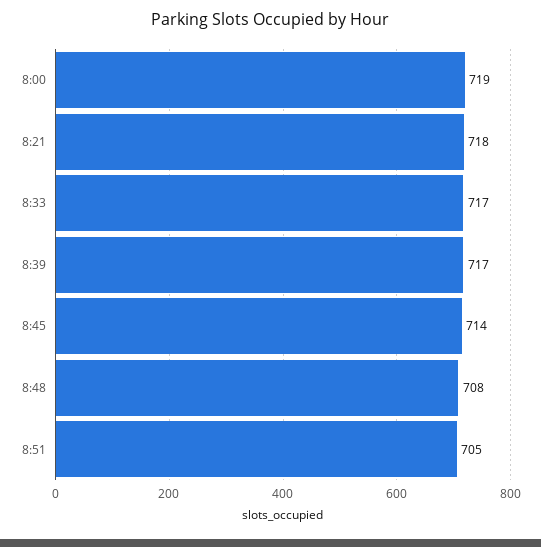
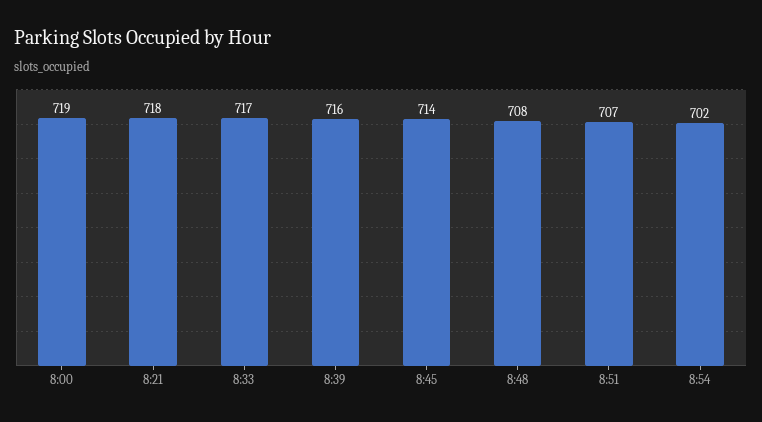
8:39: 717 -> 716
8:51: 705 -> 707
8:54: none -> 702

